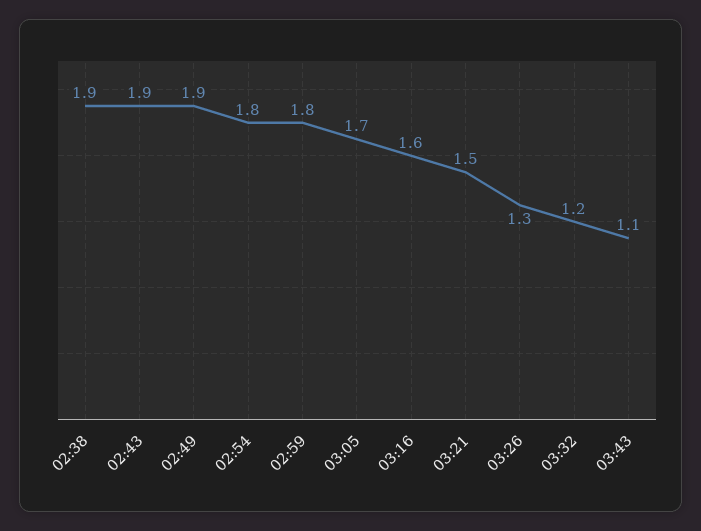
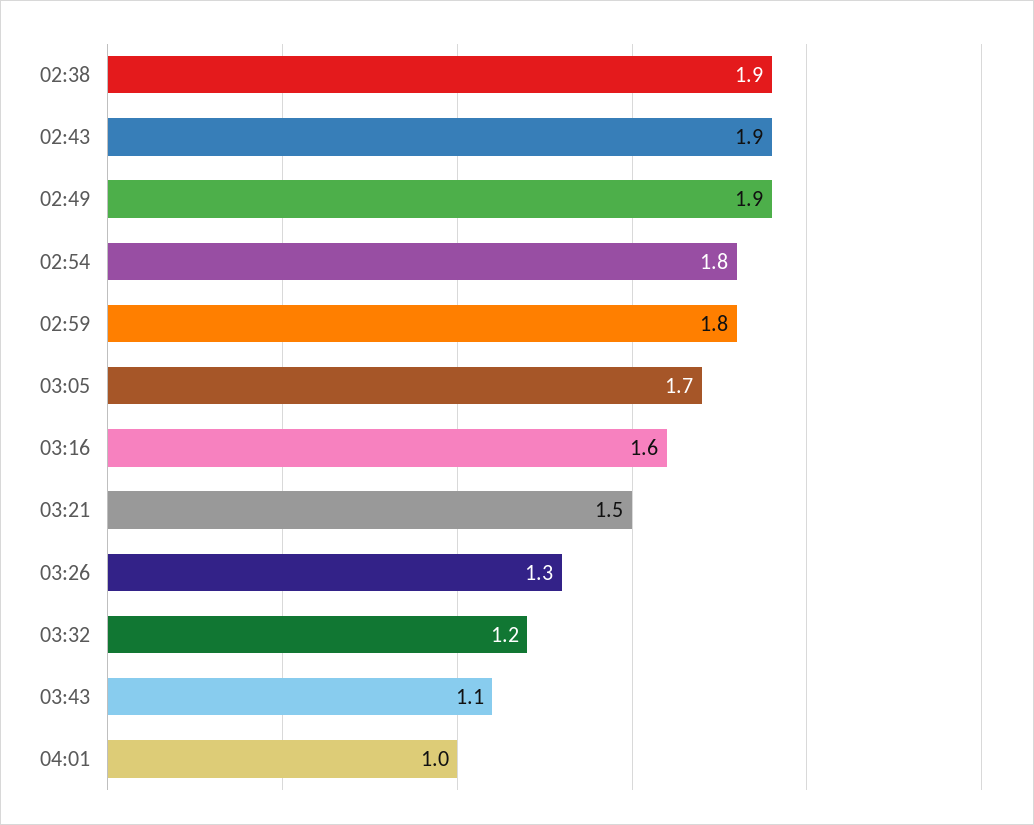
04:01: none -> 1

